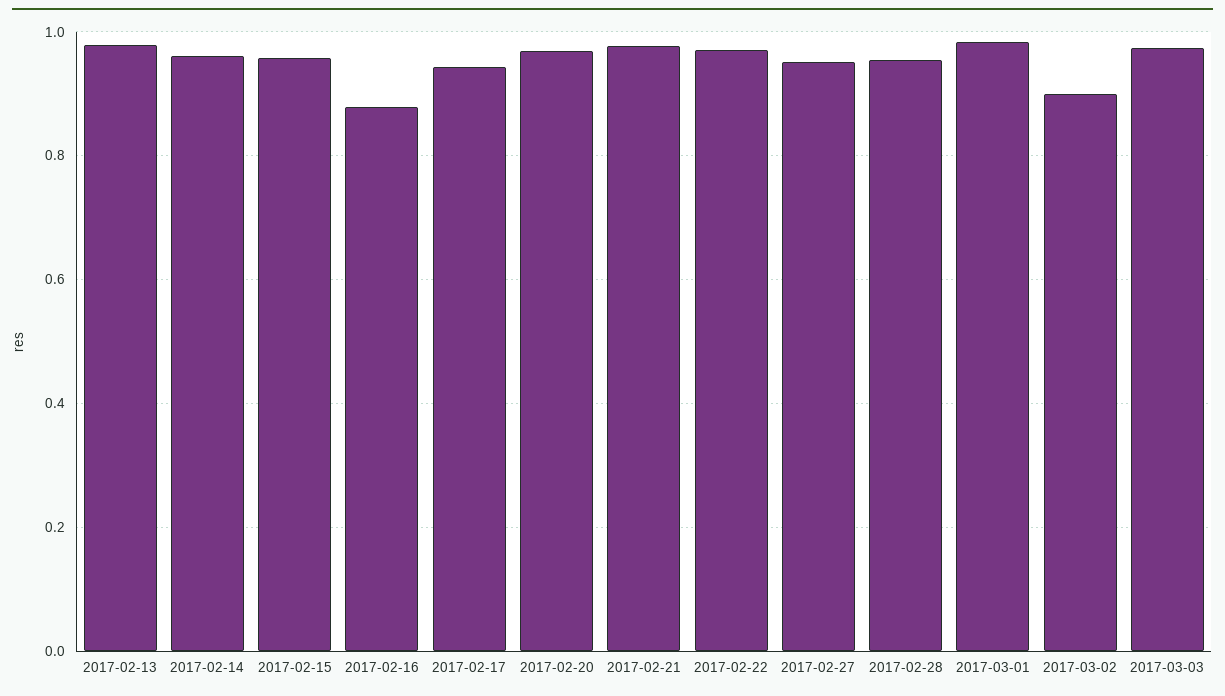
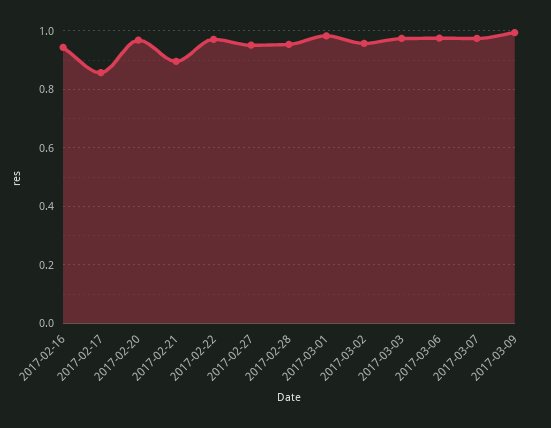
2017-02-13: 0.98 -> none
2017-02-14: 0.96 -> none
2017-02-15: 0.96 -> none
2017-02-16: 0.88 -> 0.95
2017-02-17: 0.94 -> 0.85
2017-02-21: 0.98 -> 0.9
2017-03-02: 0.9 -> 0.95
2017-03-06: none -> 0.975
2017-03-07: none -> 0.975
2017-03-09: none -> 1

